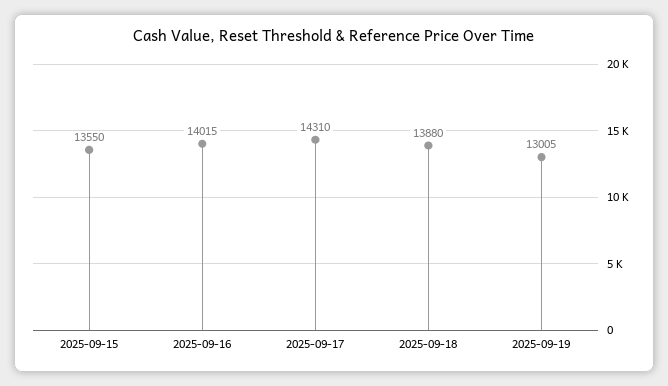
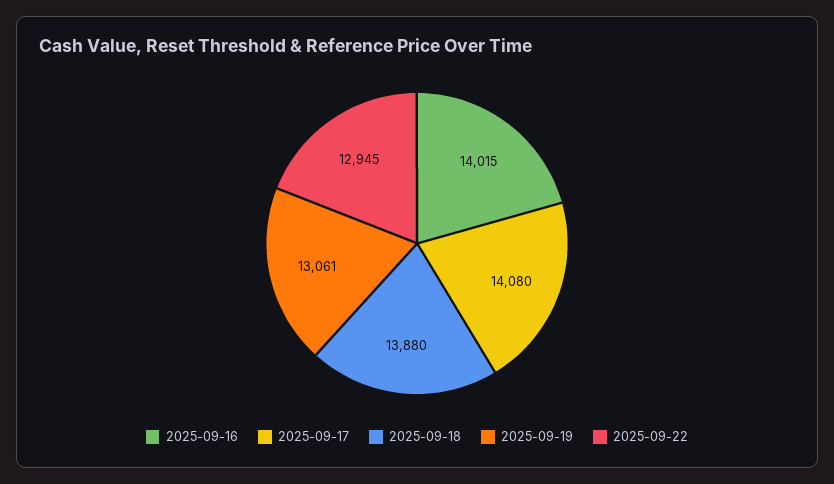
2025-09-15: 13550 -> none
2025-09-17: 14310 -> 14080
2025-09-19: 13005 -> 13061
2025-09-22: none -> 12945

